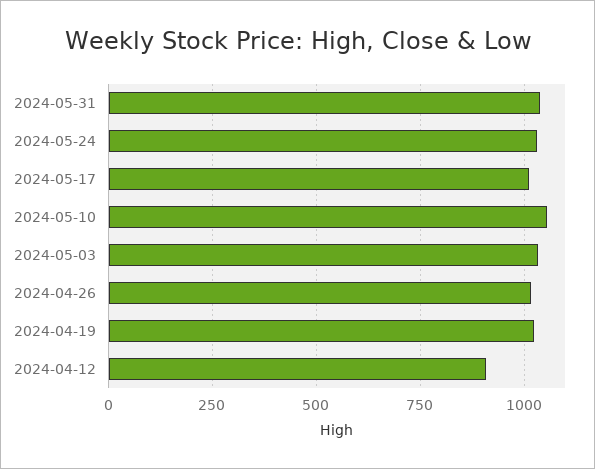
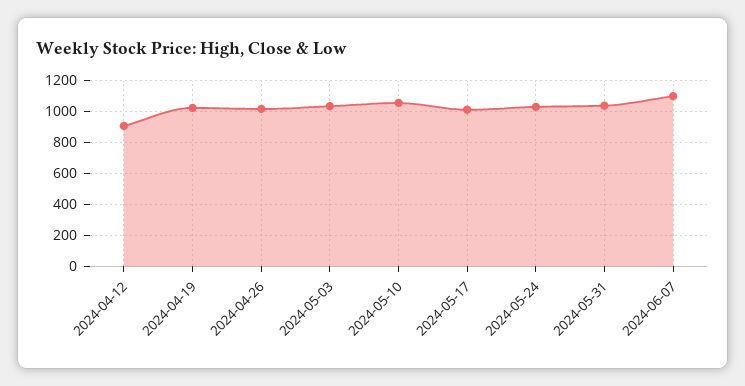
2024-06-07: none -> 1100

